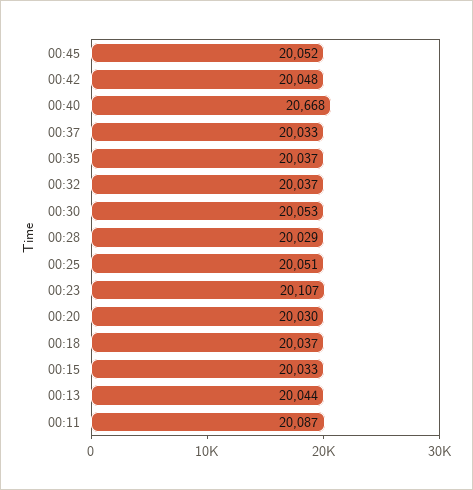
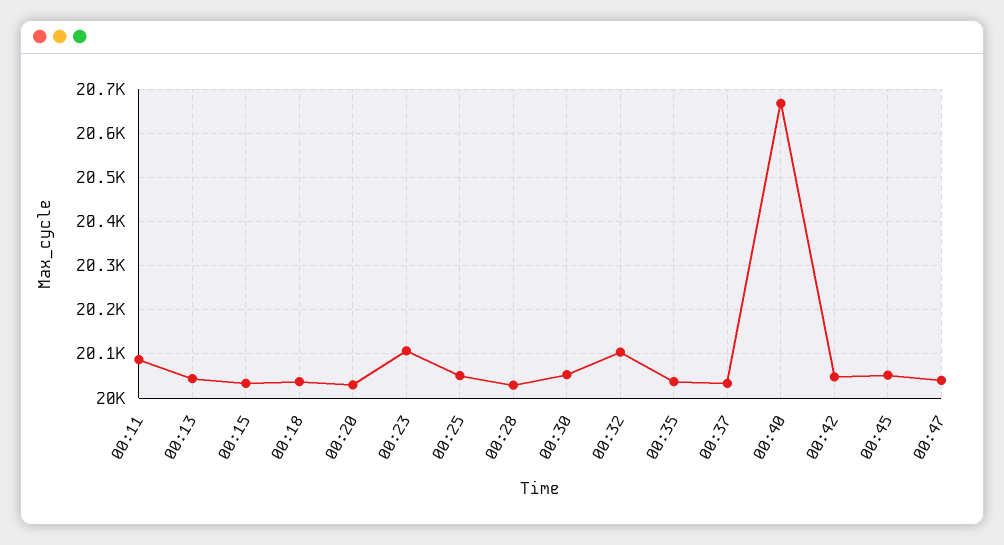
00:32: 20037 -> 20100
00:47: none -> 20040

